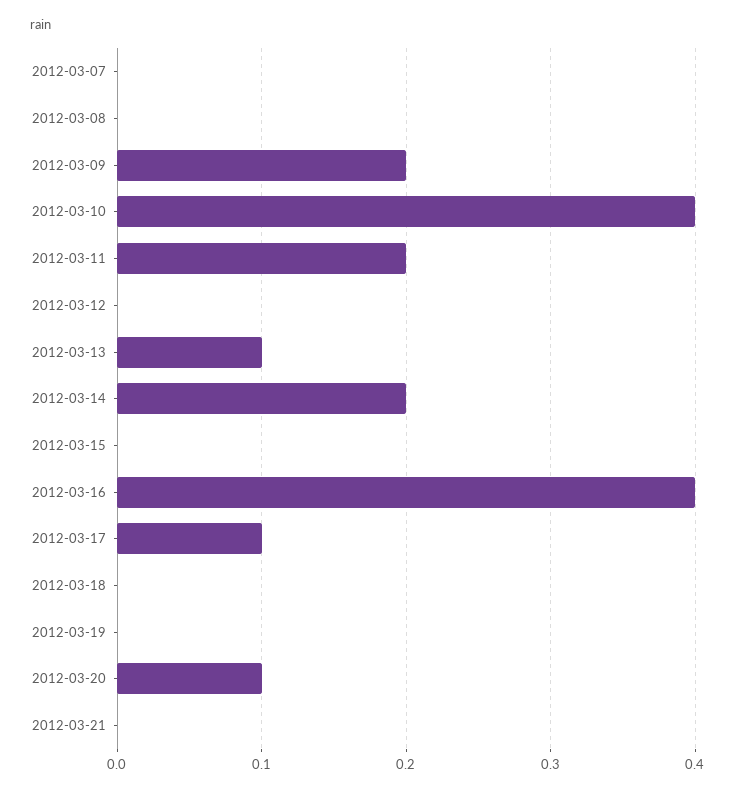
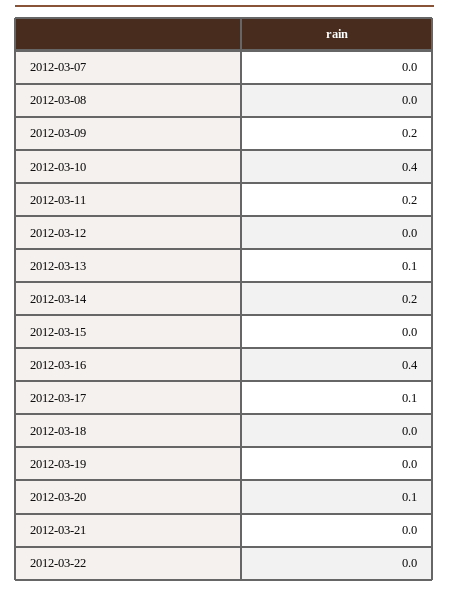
2012-03-22: none -> 0

